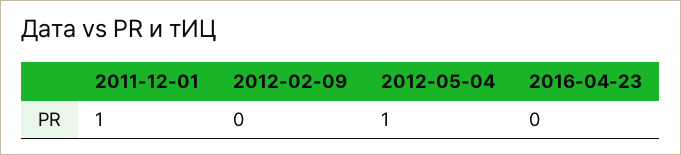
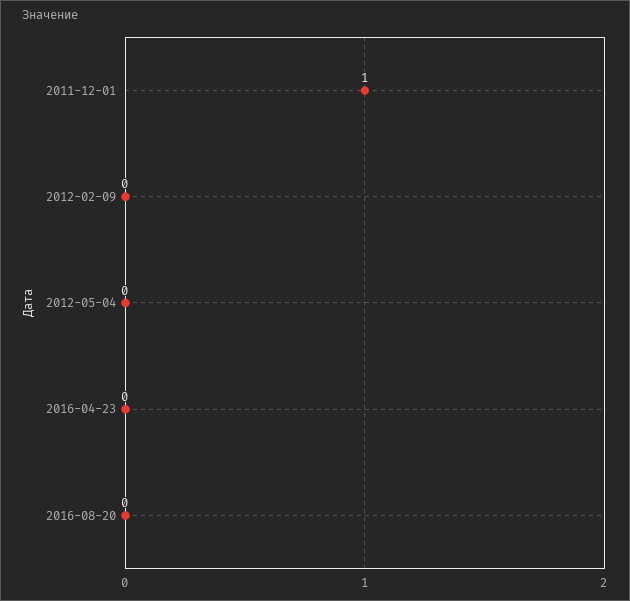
2012-05-04: 1 -> 0
2016-08-20: none -> 0

